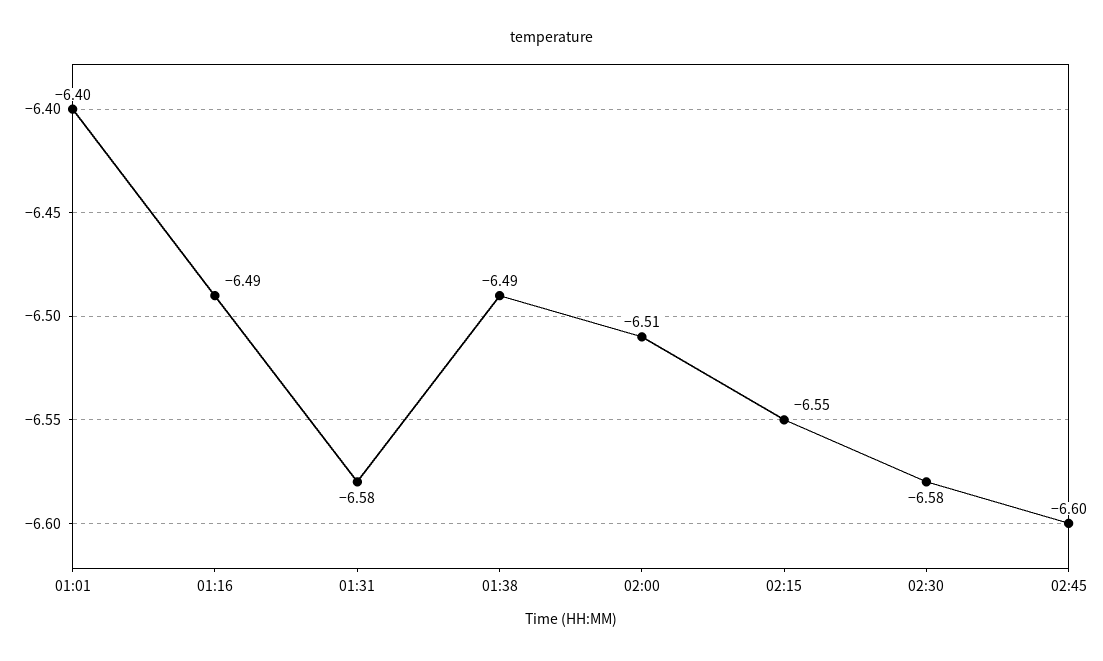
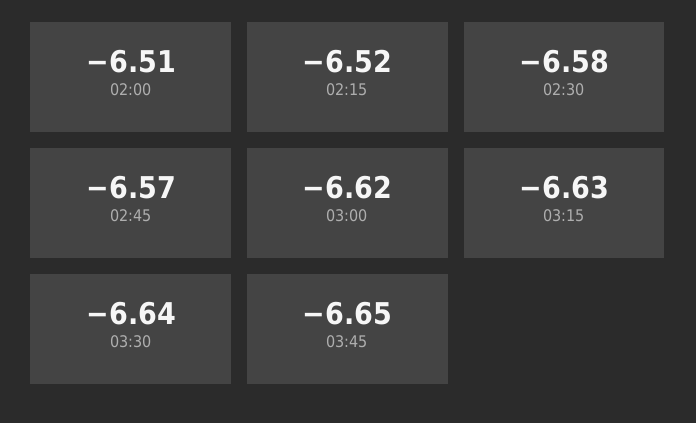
01:01: -6.4 -> none
01:16: -6.49 -> none
01:31: -6.58 -> none
01:38: -6.49 -> none
02:15: -6.55 -> -6.52
02:45: -6.6 -> -6.57
03:00: none -> -6.62
03:15: none -> -6.63
03:30: none -> -6.64
03:45: none -> -6.65

